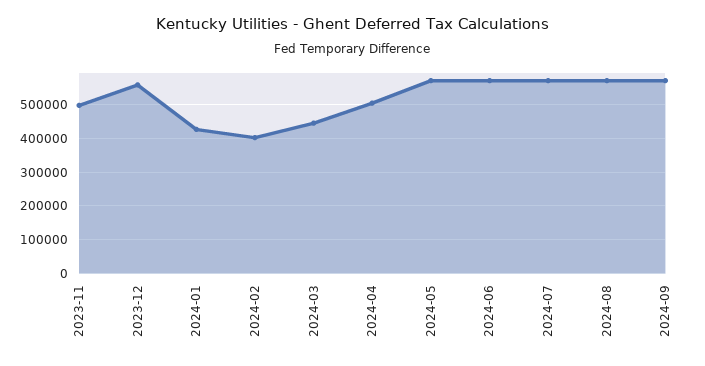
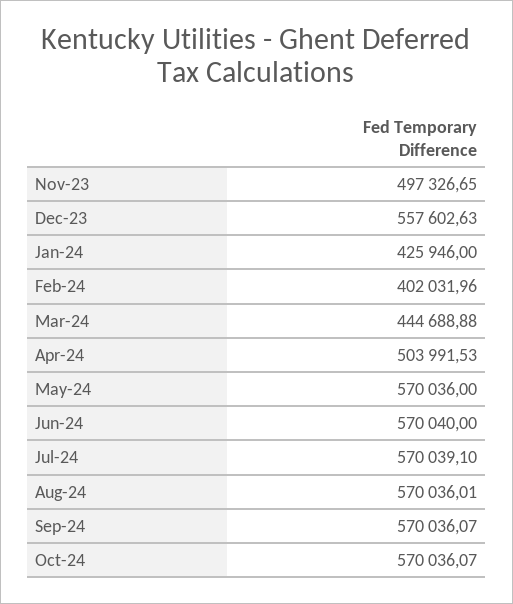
Oct-24: none -> 570036.07

